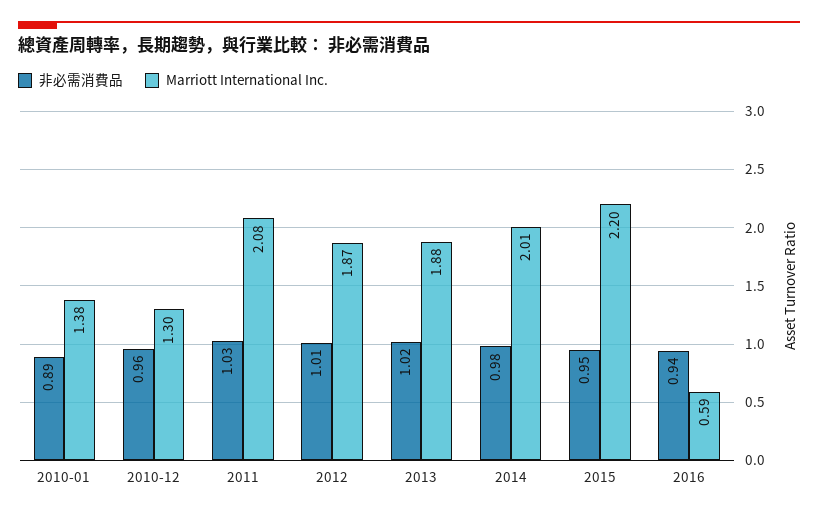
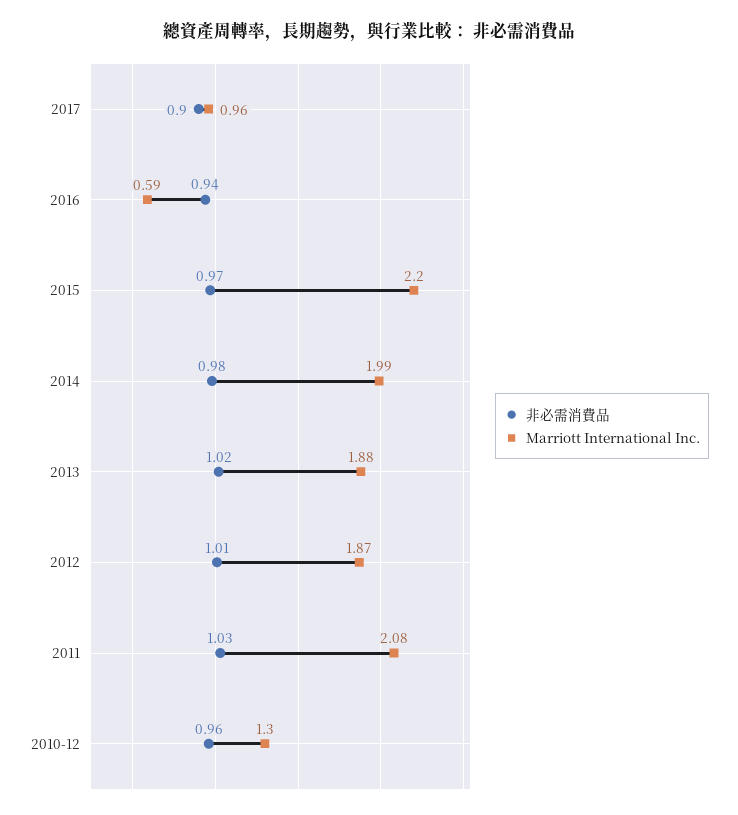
非必需消費品, 2010-01: 0.89 -> none
Marriott International Inc., 2010-01: 1.38 -> none
Marriott International Inc., 2014: 2.01 -> 1.99
非必需消費品, 2015: 0.95 -> 0.97
非必需消費品, 2017: none -> 0.9
Marriott International Inc., 2017: none -> 0.96

